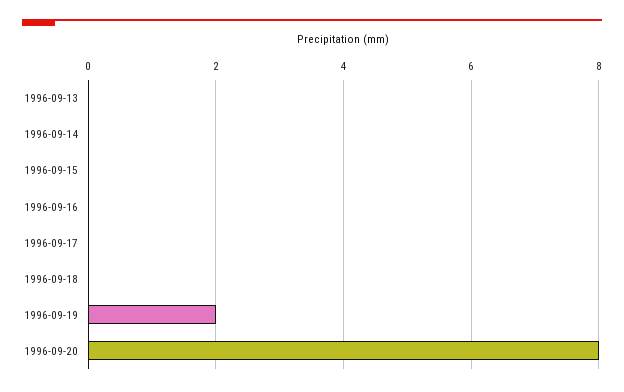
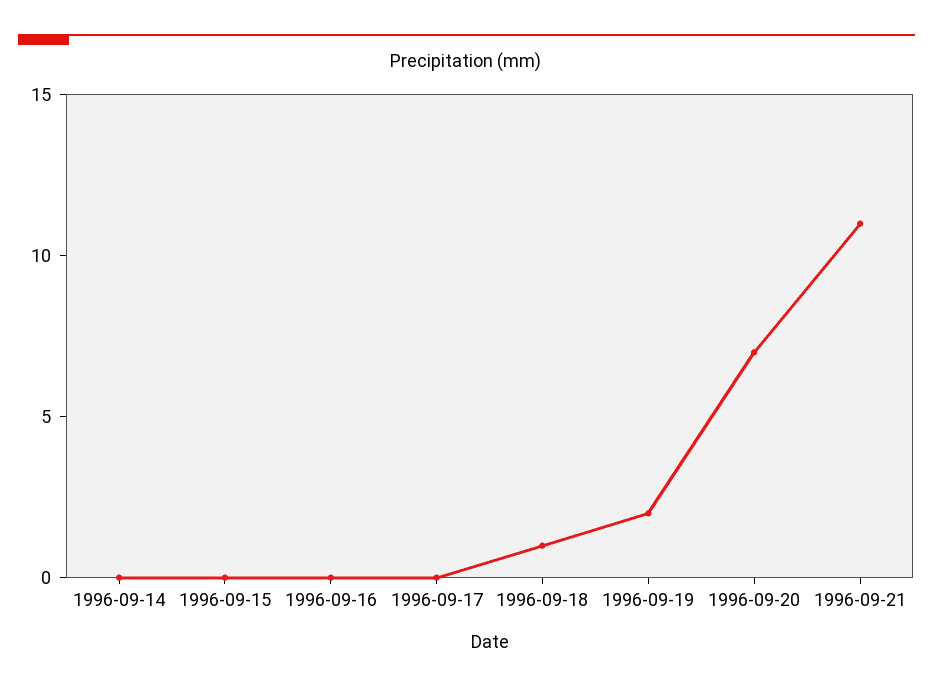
1996-09-13: 0 -> none
1996-09-18: 0 -> 1
1996-09-20: 8 -> 7
1996-09-21: none -> 11

